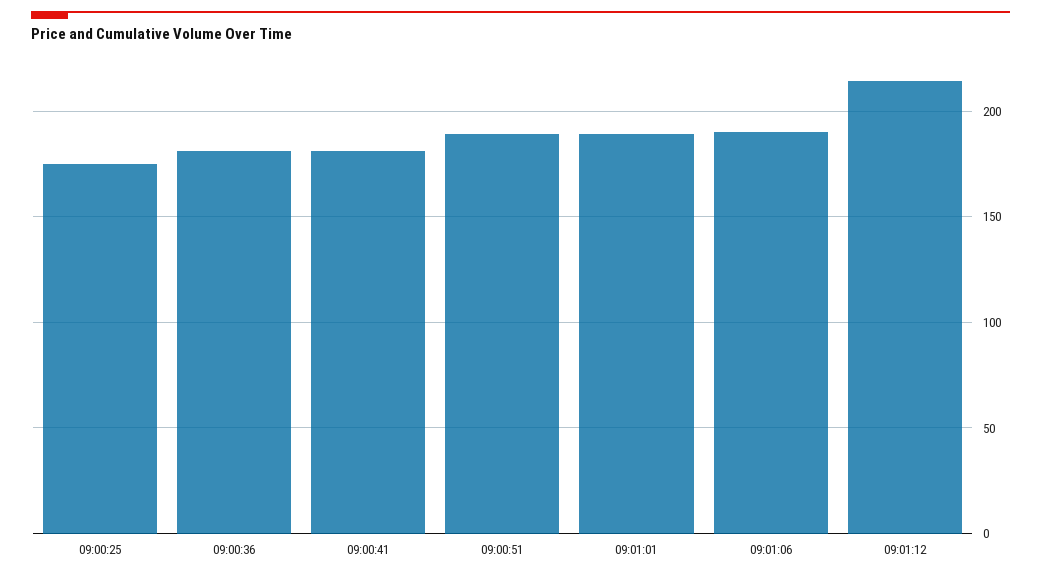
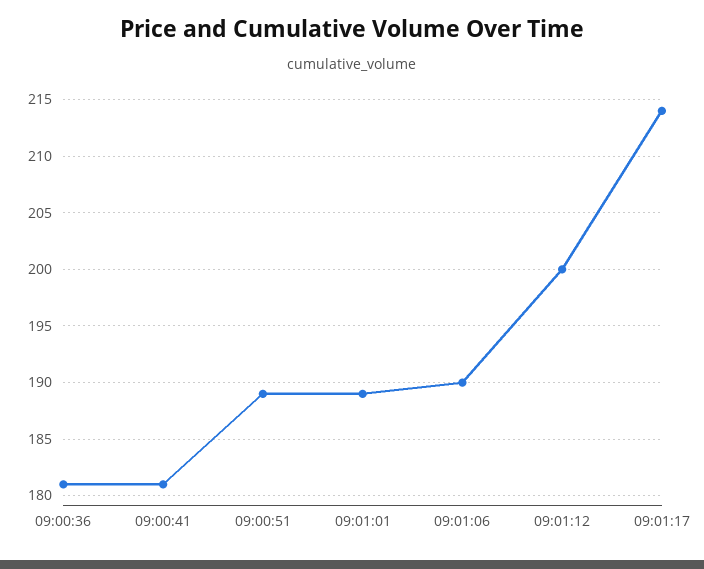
09:00:25: 175 -> none
09:01:12: 215 -> 200
09:01:17: none -> 214

